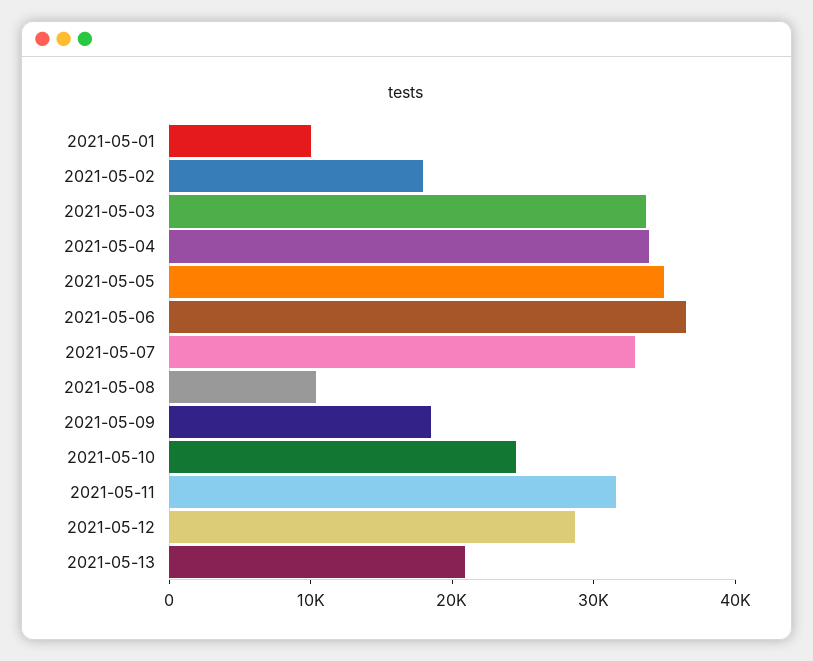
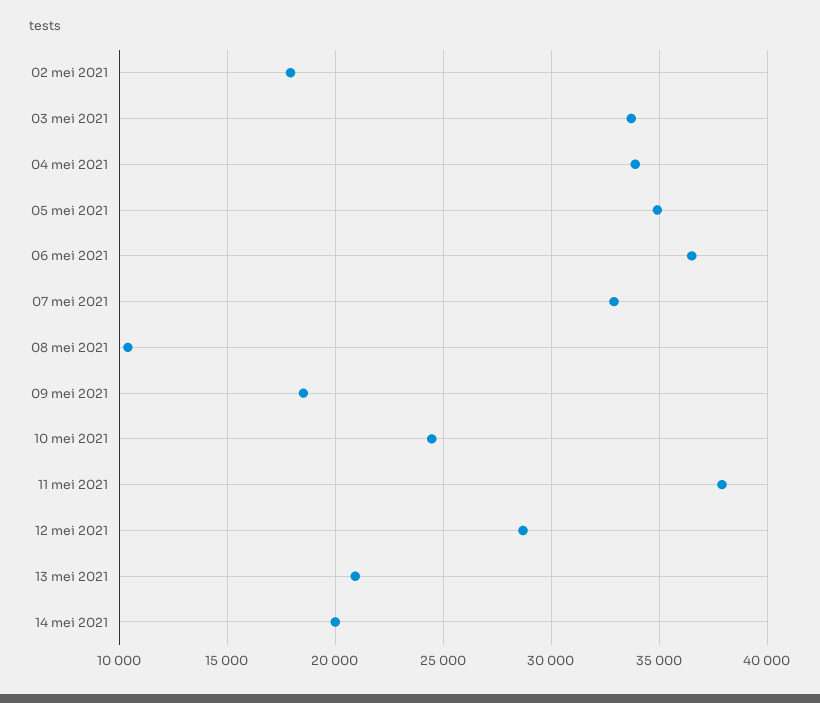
2021-05-01: 10000 -> none
2021-05-11: 32000 -> 38000
14 mei 2021: none -> 20000

